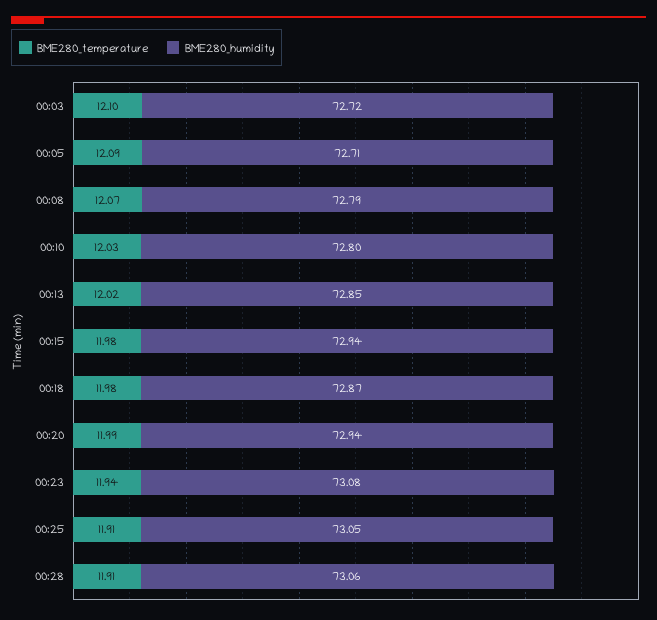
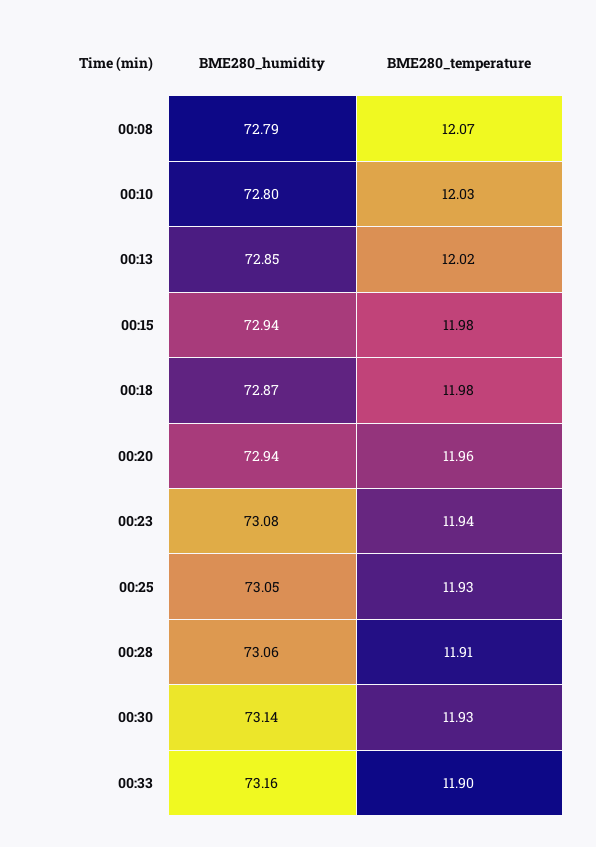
BME280_temperature, 00:03: 12.1 -> none
BME280_humidity, 00:03: 72.72 -> none
BME280_temperature, 00:05: 12.09 -> none
BME280_humidity, 00:05: 72.71 -> none
BME280_temperature, 00:20: 11.99 -> 11.96
BME280_temperature, 00:25: 11.91 -> 11.93
BME280_humidity, 00:30: none -> 73.14
BME280_temperature, 00:30: none -> 11.93
BME280_humidity, 00:33: none -> 73.16
BME280_temperature, 00:33: none -> 11.9

